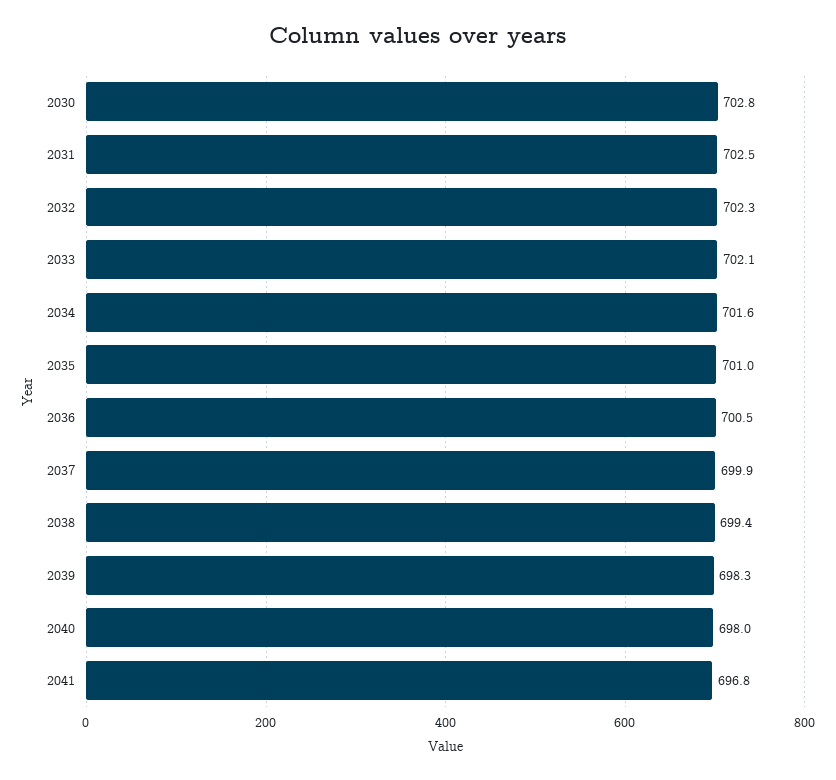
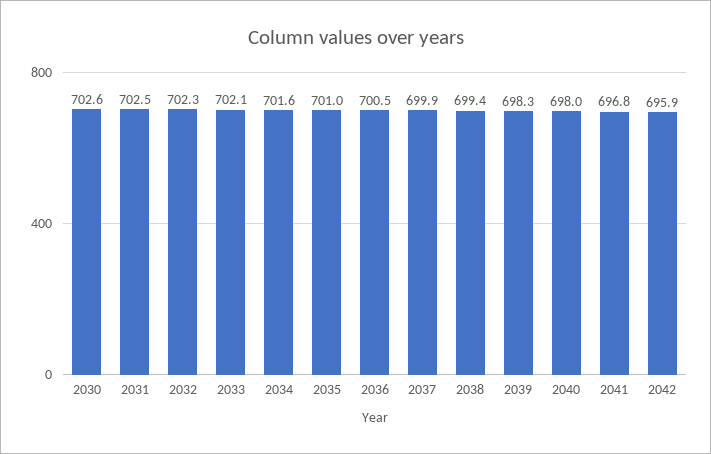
2030: 702.8 -> 702.6
2042: none -> 695.9

